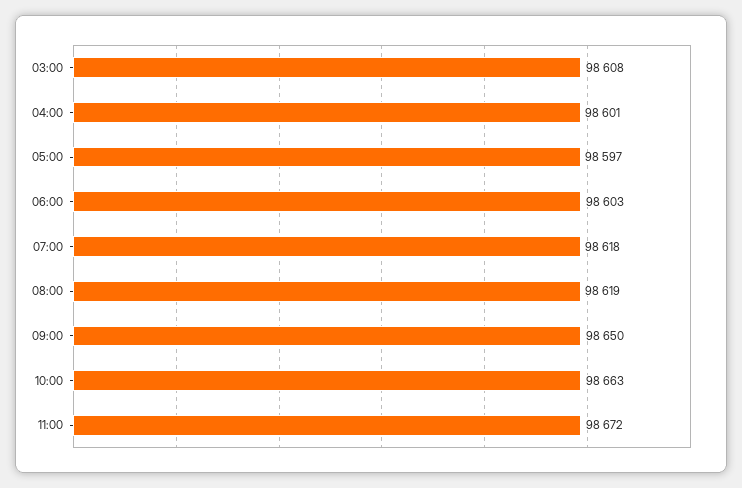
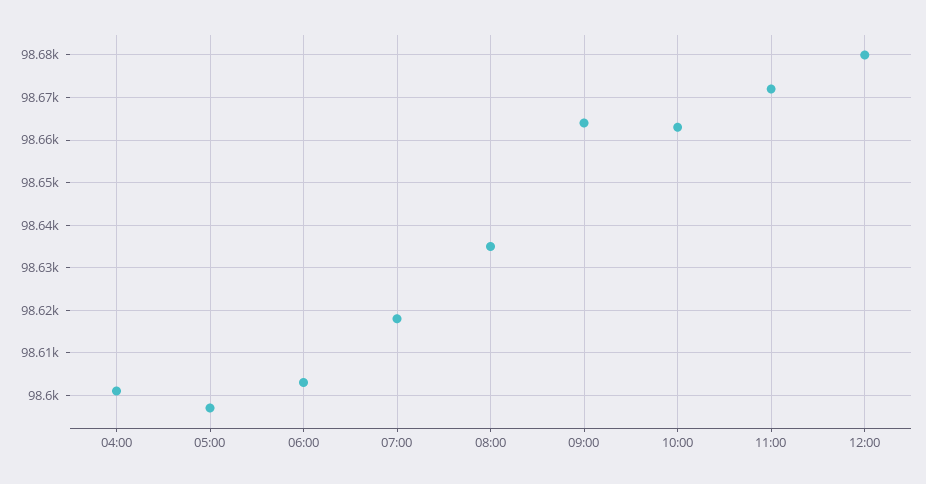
03:00: 98608 -> none
08:00: 98619 -> 98635
09:00: 98650 -> 98665
12:00: none -> 98680

